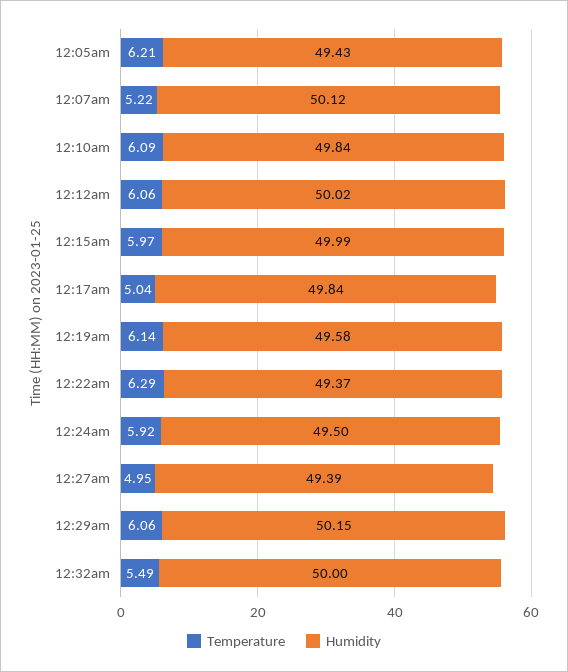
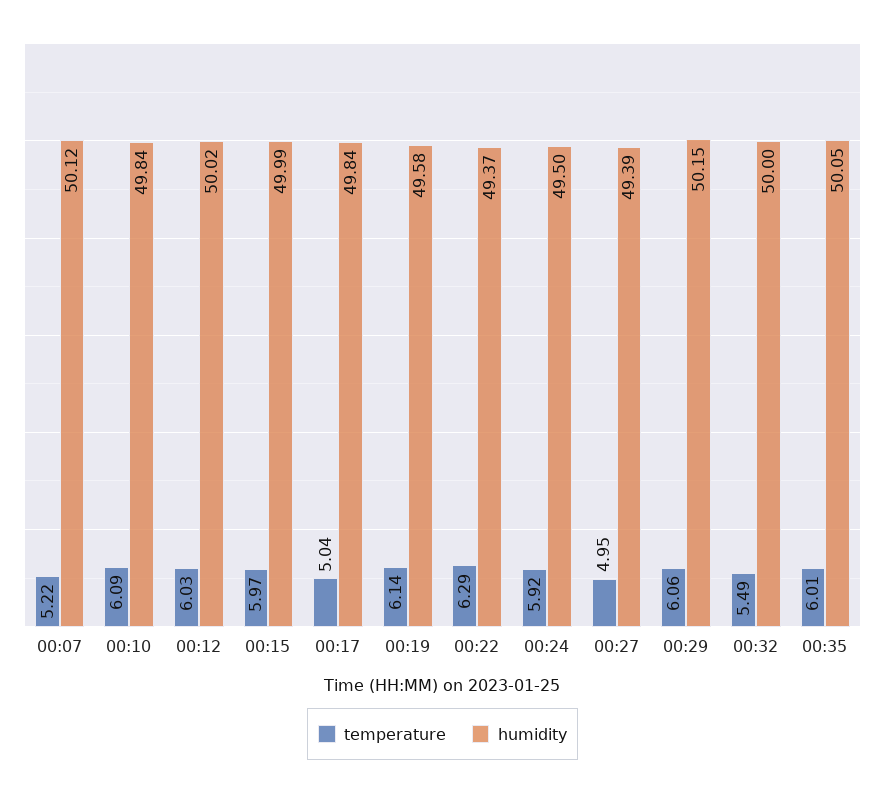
Temperature, 12:05am: 6.21 -> none
Humidity, 12:05am: 49.43 -> none
Temperature, 12:12am: 6.06 -> 6.03
Temperature, 00:35: none -> 6.01
Humidity, 00:35: none -> 50.05

